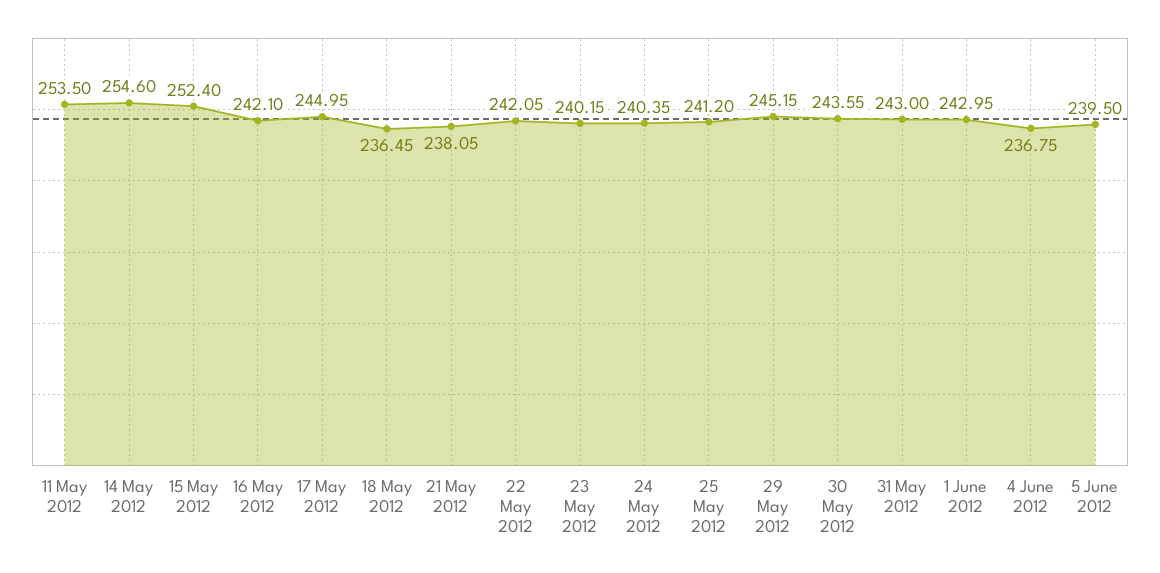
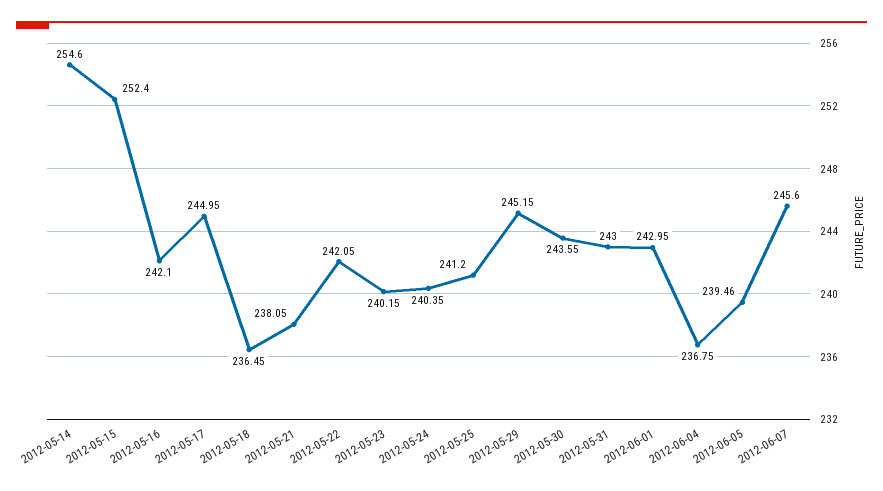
11 May 2012: 253.5 -> none
5 June 2012: 239.5 -> 239.46
2012-06-07: none -> 245.6

